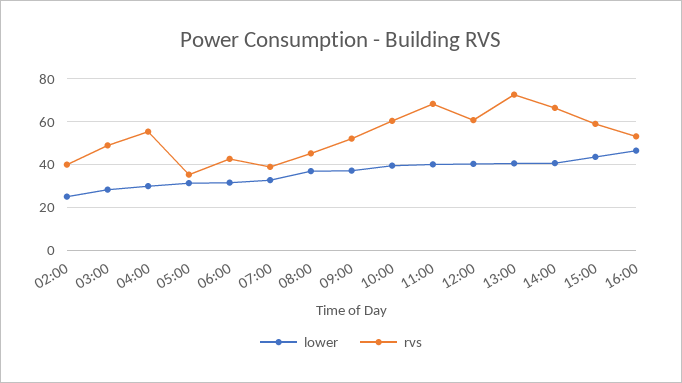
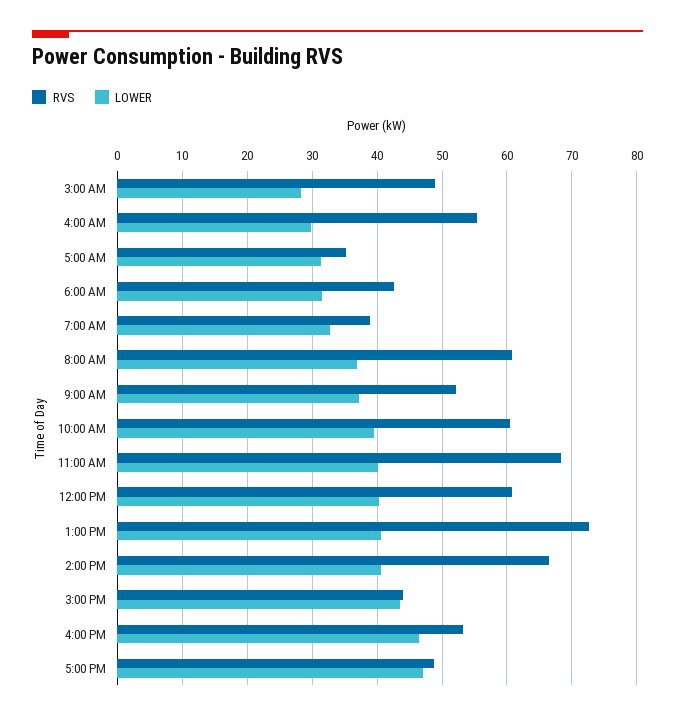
lower, 02:00: 25 -> none
rvs, 02:00: 40 -> none
rvs, 08:00: 45 -> 61
rvs, 15:00: 60 -> 44
rvs, 5:00 PM: none -> 49
lower, 5:00 PM: none -> 47

